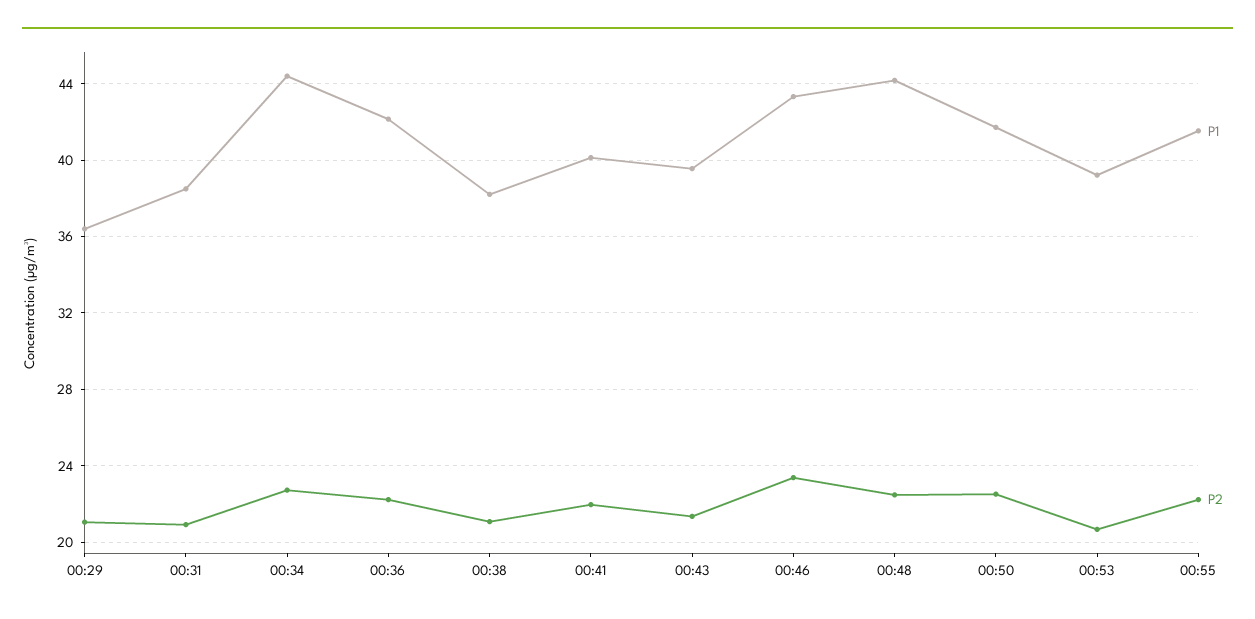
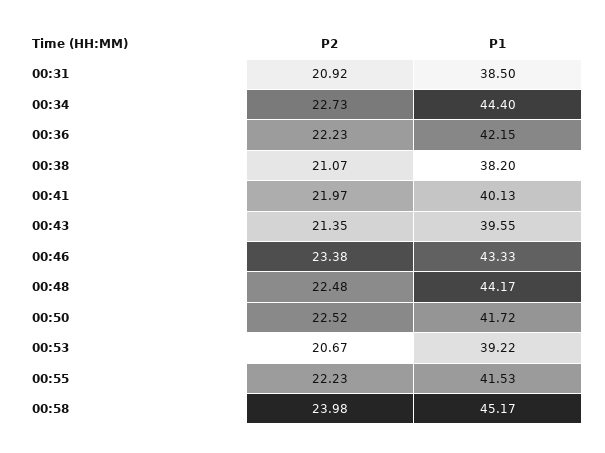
P1, 00:29: 36.5 -> none
P2, 00:29: 21 -> none
P2, 00:58: none -> 23.98
P1, 00:58: none -> 45.17

